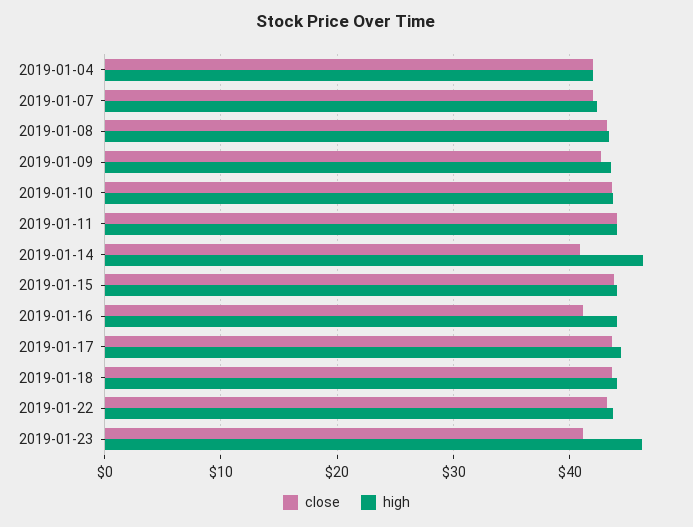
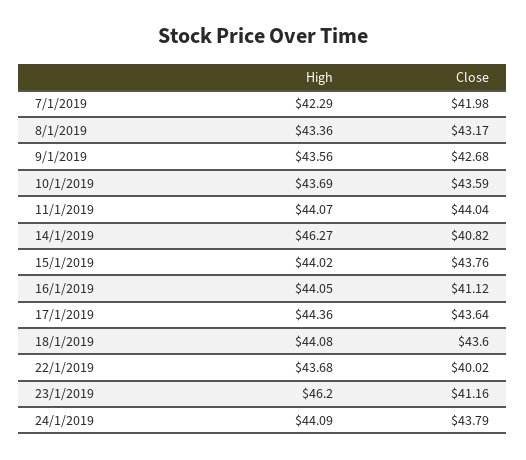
close, 2019-01-04: 42 -> none
high, 2019-01-04: 42 -> none
close, 2019-01-22: 43 -> 40.02
high, 24/1/2019: none -> 44.09
close, 24/1/2019: none -> 43.79

